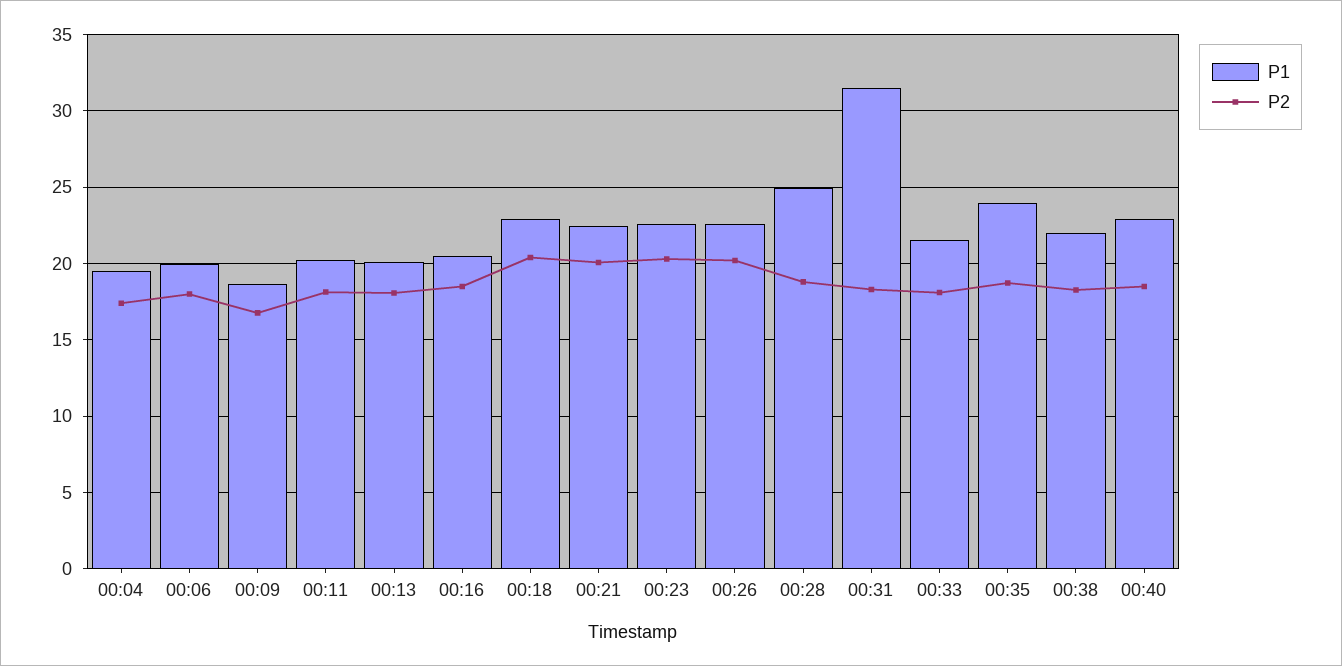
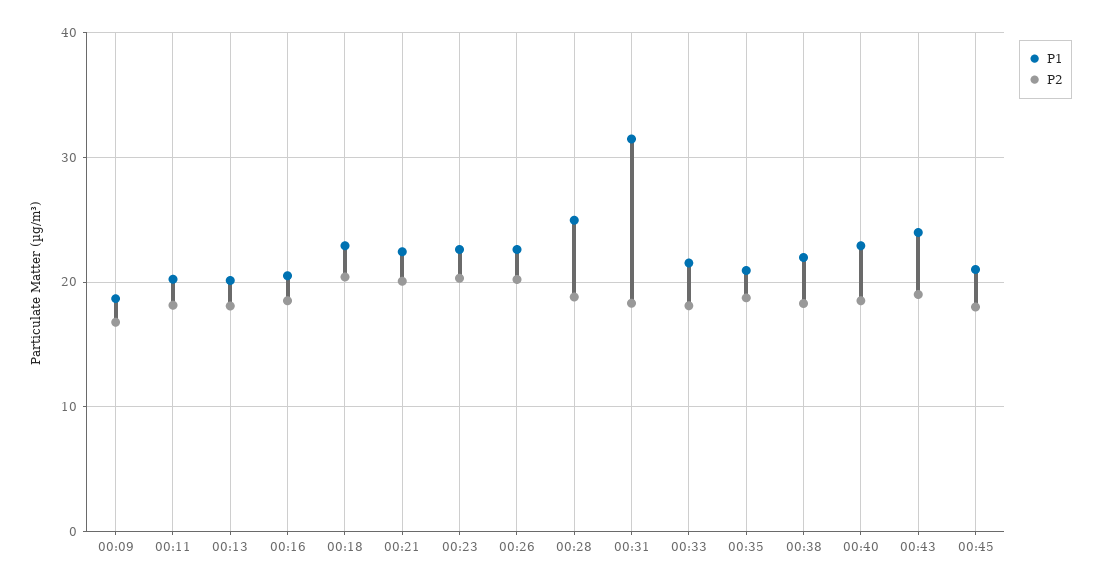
P1, 00:04: 19.5 -> none
P2, 00:04: 17.5 -> none
P1, 00:06: 20 -> none
P2, 00:06: 18 -> none
P1, 00:35: 24 -> 21
P1, 00:43: none -> 24
P2, 00:43: none -> 19
P1, 00:45: none -> 21
P2, 00:45: none -> 18

